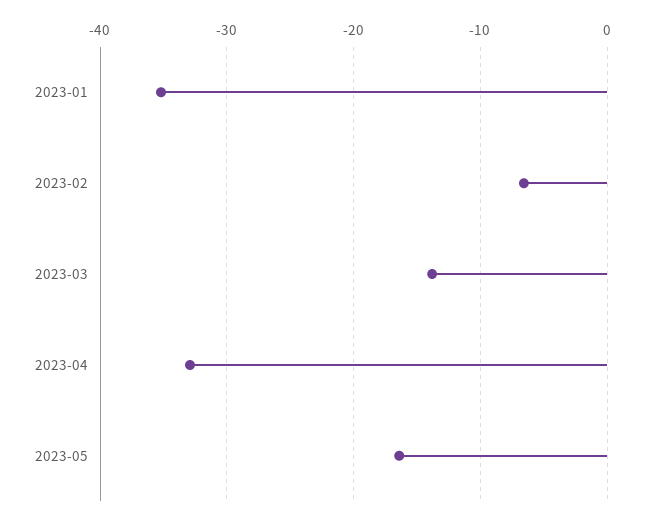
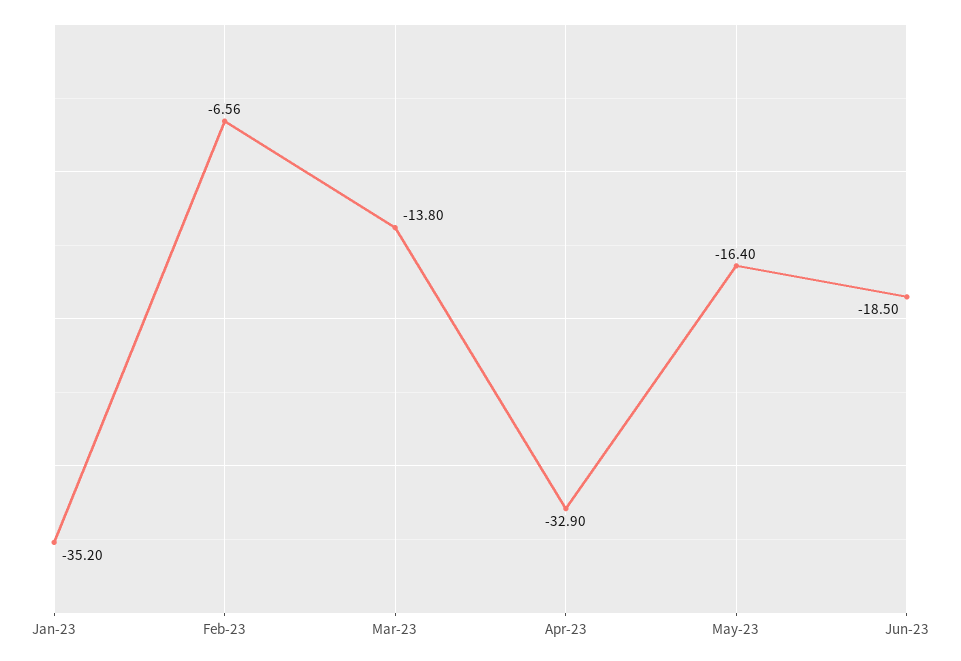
Jun-23: none -> -18.5

